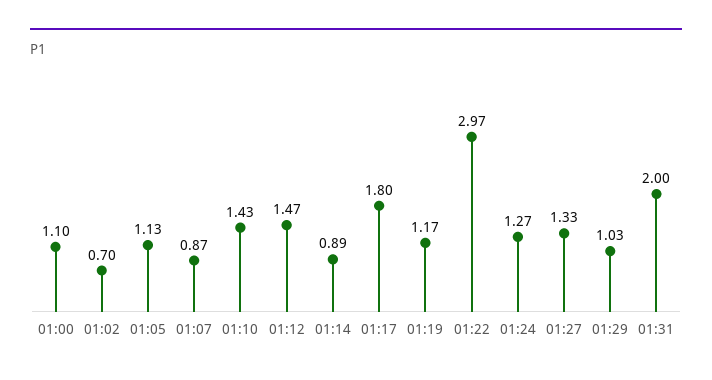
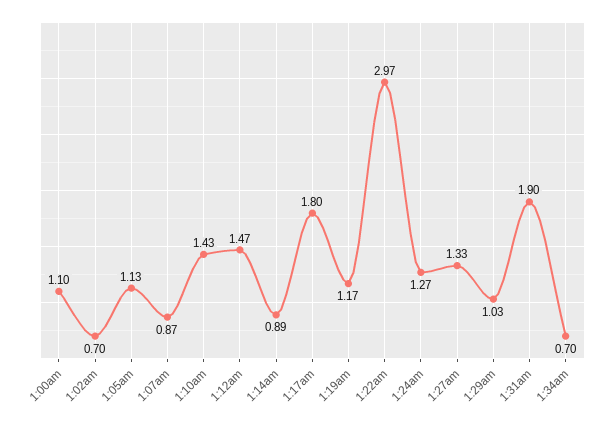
01:31: 2 -> 1.9
1:34am: none -> 0.7

